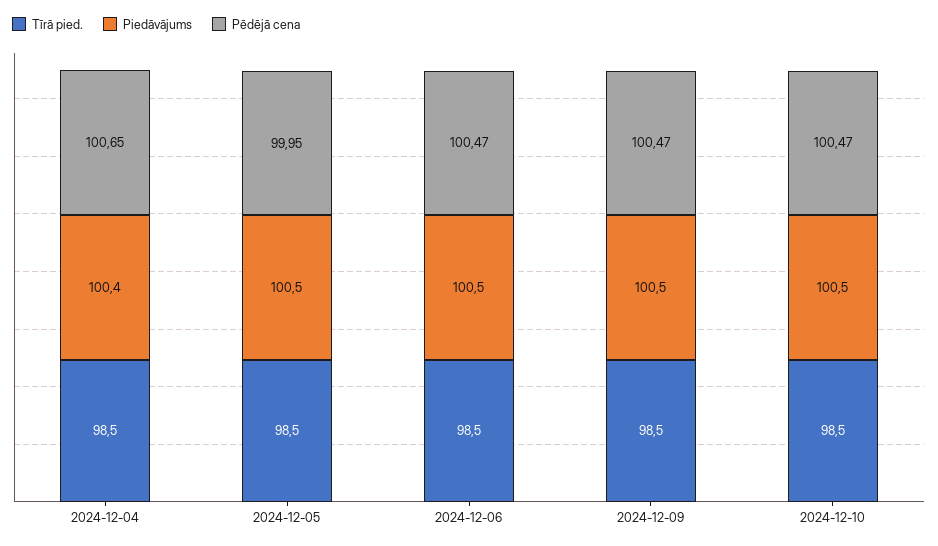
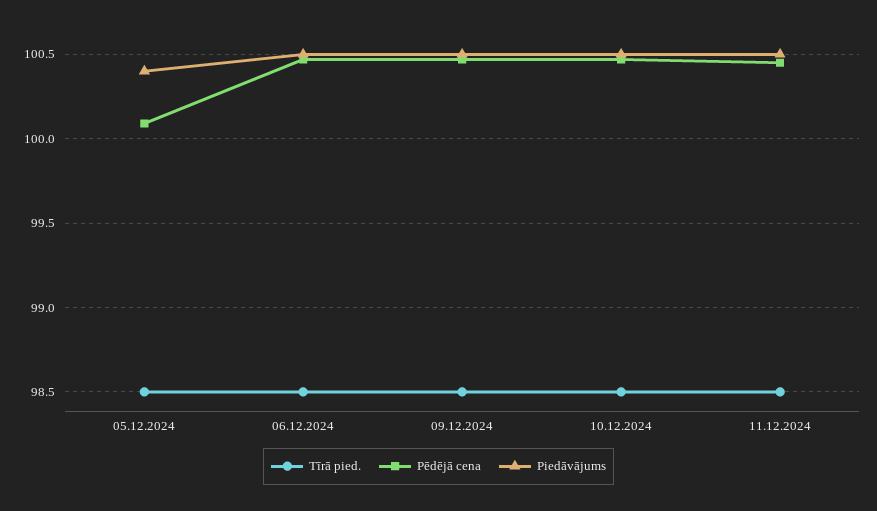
Tīrā pied., 2024-12-04: 98.5 -> none
Piedāvājums, 2024-12-04: 100.4 -> none
Pēdējā cena, 2024-12-04: 100.65 -> none
Piedāvājums, 2024-12-05: 100.5 -> 100.4
Pēdējā cena, 2024-12-05: 99.95 -> 100.1
Tīrā pied., 11.12.2024: none -> 98.5
Pēdējā cena, 11.12.2024: none -> 100.45
Piedāvājums, 11.12.2024: none -> 100.5

